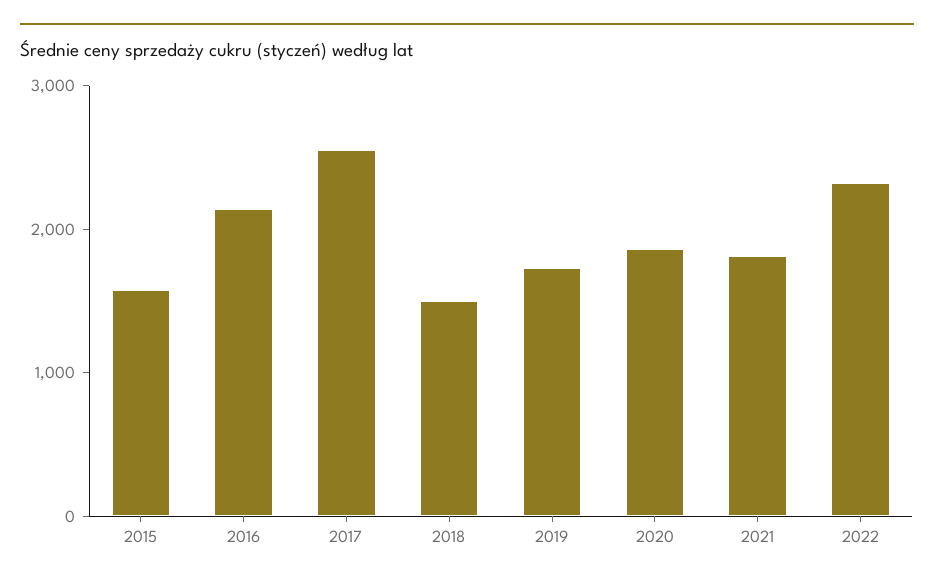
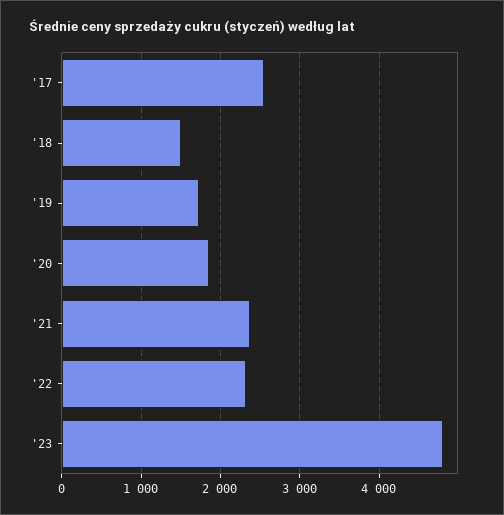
2015: 1600 -> none
2016: 2200 -> none
2021: 1800 -> 2400
'23: none -> 4800

